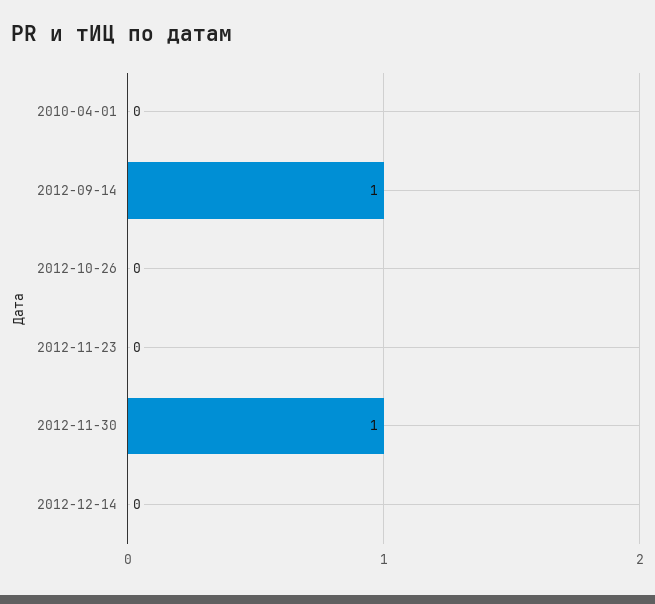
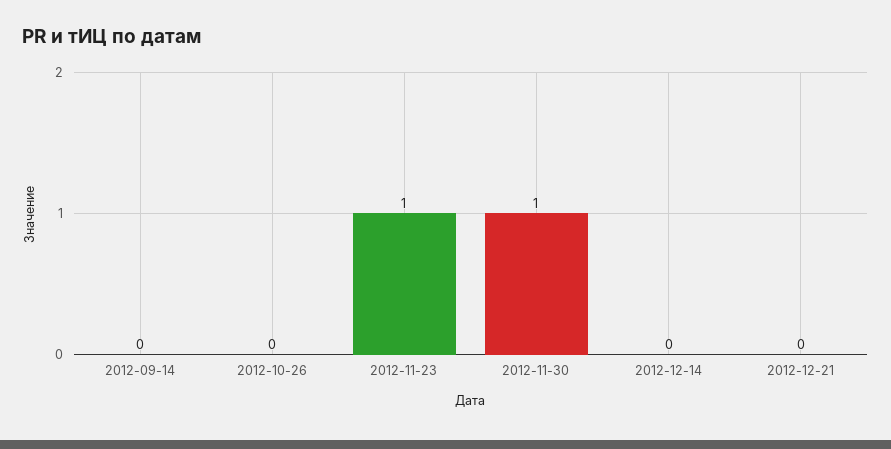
2010-04-01: 0 -> none
2012-09-14: 1 -> 0
2012-11-23: 0 -> 1
2012-12-21: none -> 0

